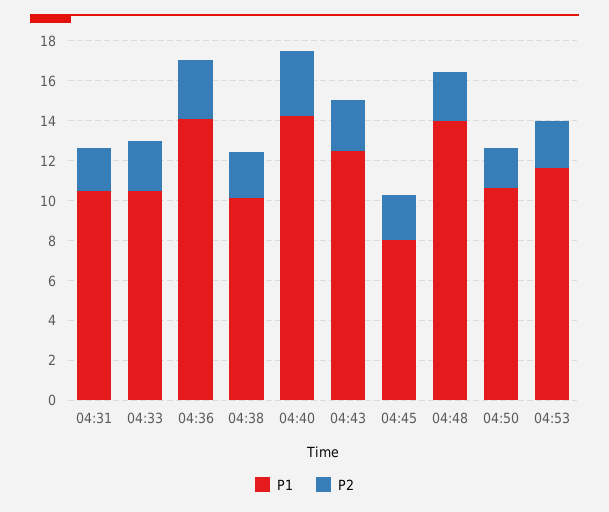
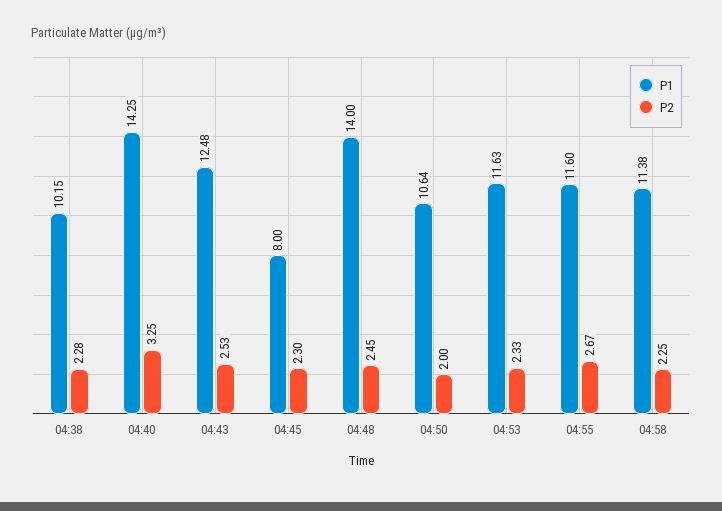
P1, 04:31: 10.5 -> none
P2, 04:31: 2 -> none
P1, 04:33: 10.5 -> none
P2, 04:33: 2.5 -> none
P1, 04:36: 14 -> none
P2, 04:36: 3 -> none
P1, 04:55: none -> 11.6
P2, 04:55: none -> 2.67
P1, 04:58: none -> 11.38
P2, 04:58: none -> 2.25

